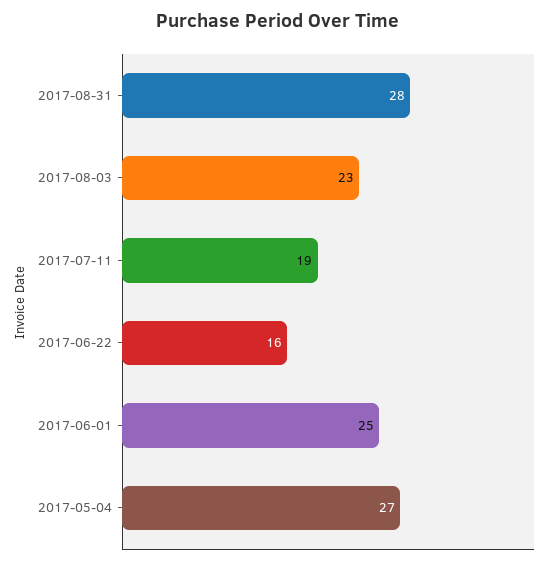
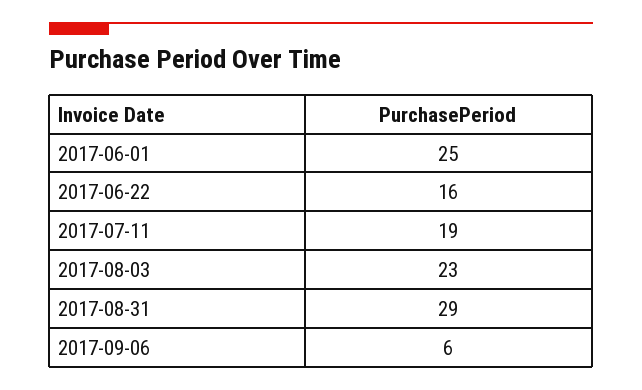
2017-08-31: 28 -> 29
2017-05-04: 27 -> none
2017-09-06: none -> 6

